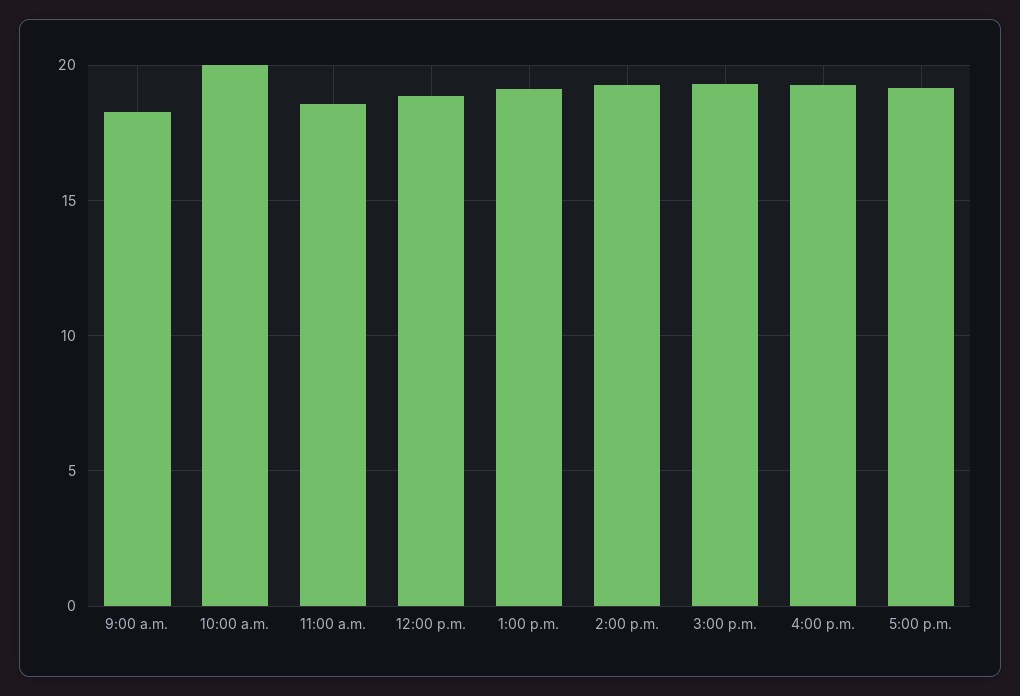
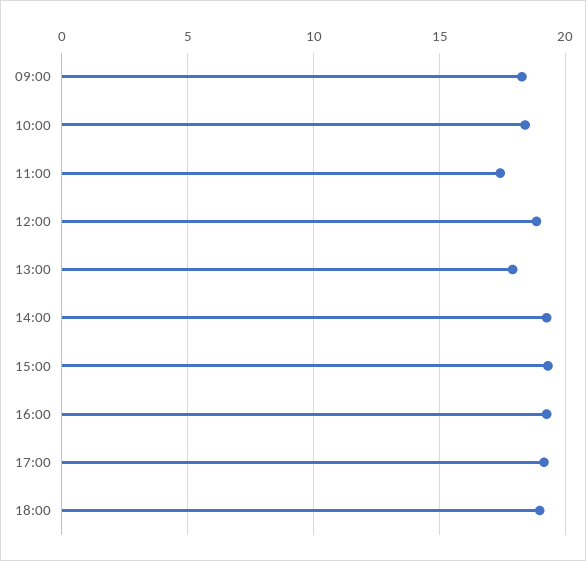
10:00 a.m.: 20 -> 18.5
11:00 a.m.: 18.5 -> 17.5
1:00 p.m.: 19 -> 18
18:00: none -> 19

